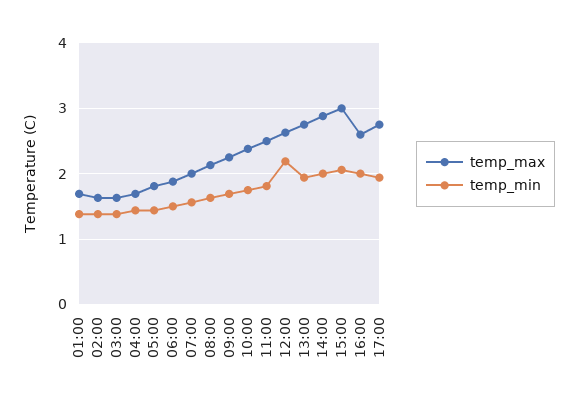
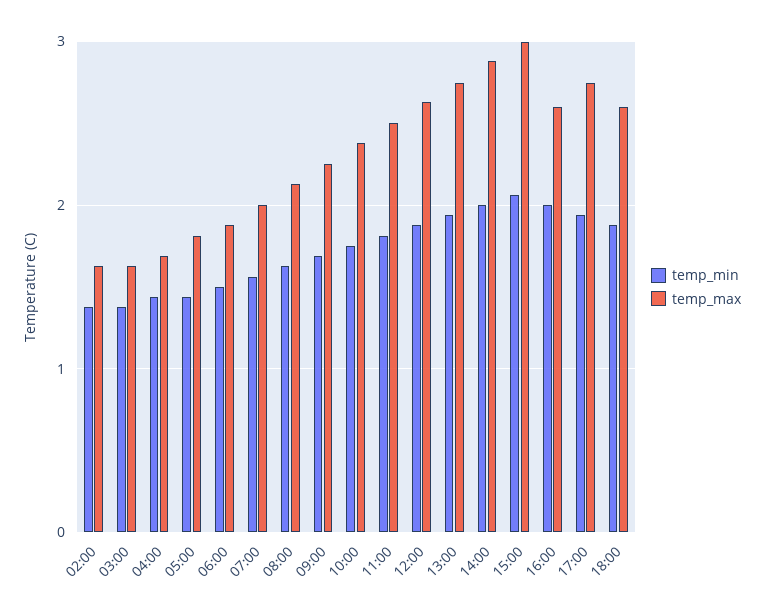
temp_max, 01:00: 1.7 -> none
temp_min, 01:00: 1.4 -> none
temp_min, 12:00: 2.2 -> 1.9
temp_min, 18:00: none -> 1.9
temp_max, 18:00: none -> 2.6

